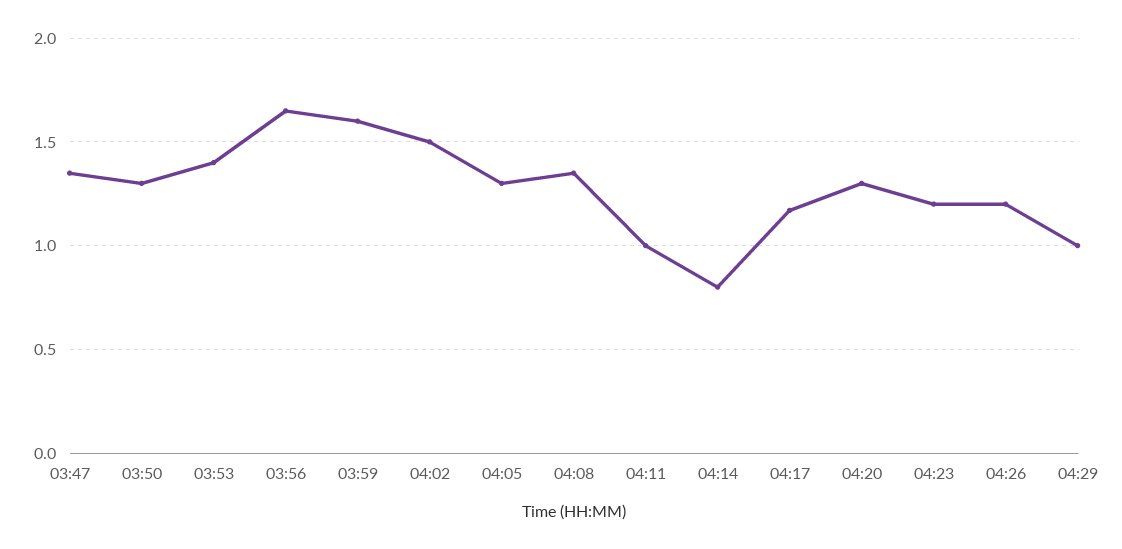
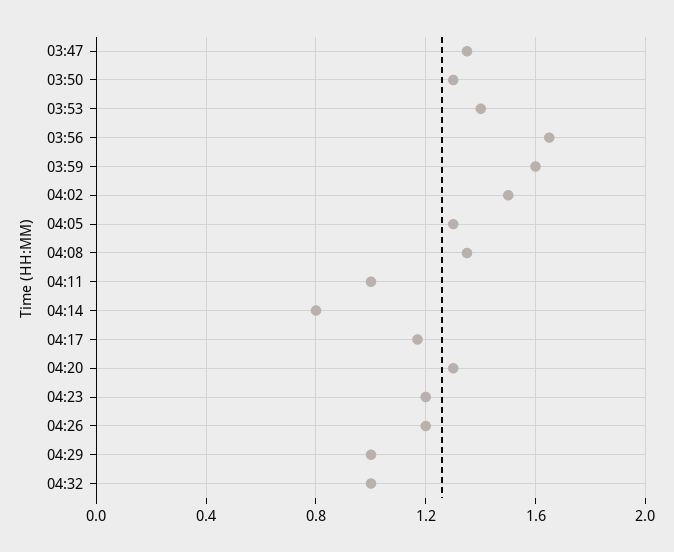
04:32: none -> 1

